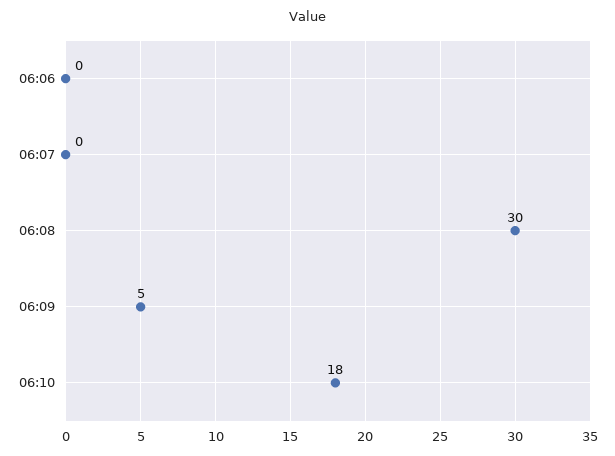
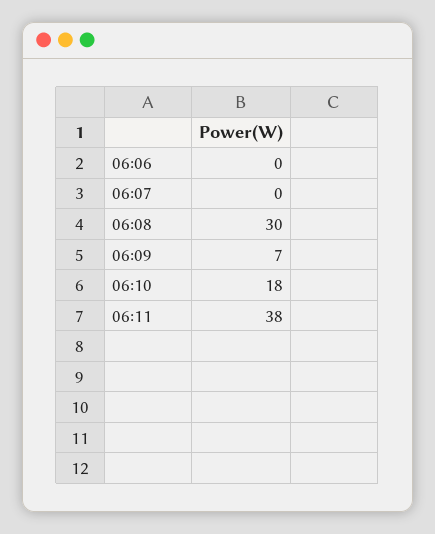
06:09: 5 -> 7
06:11: none -> 38

